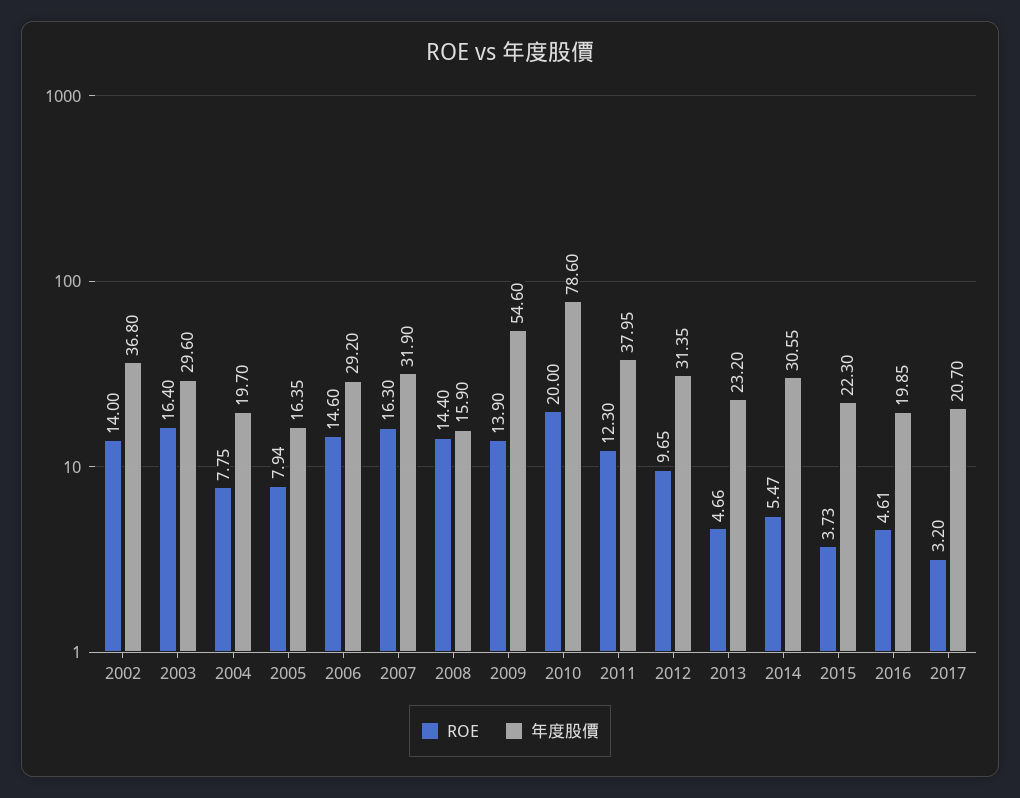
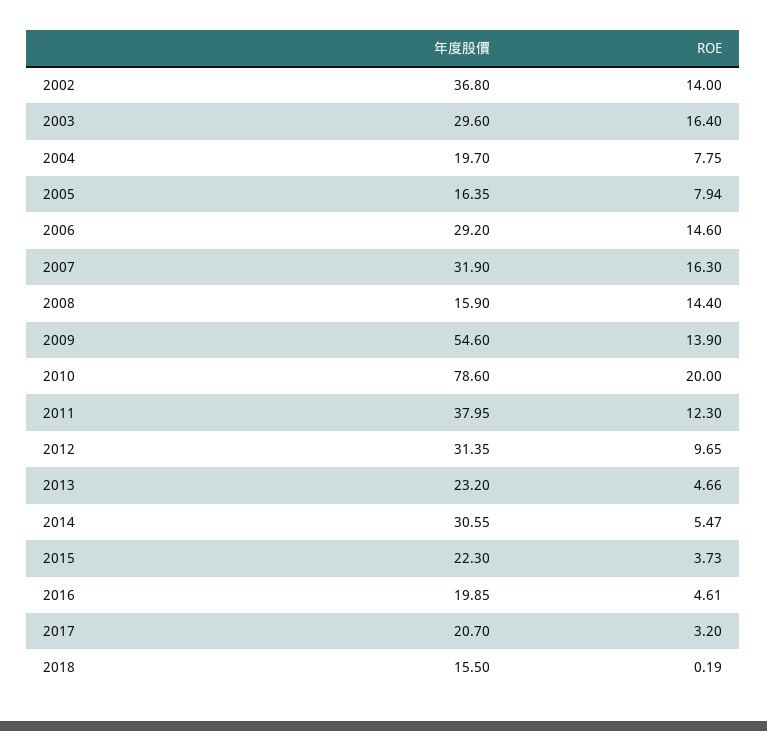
年度股價, 2018: none -> 15.5
ROE, 2018: none -> 0.19

